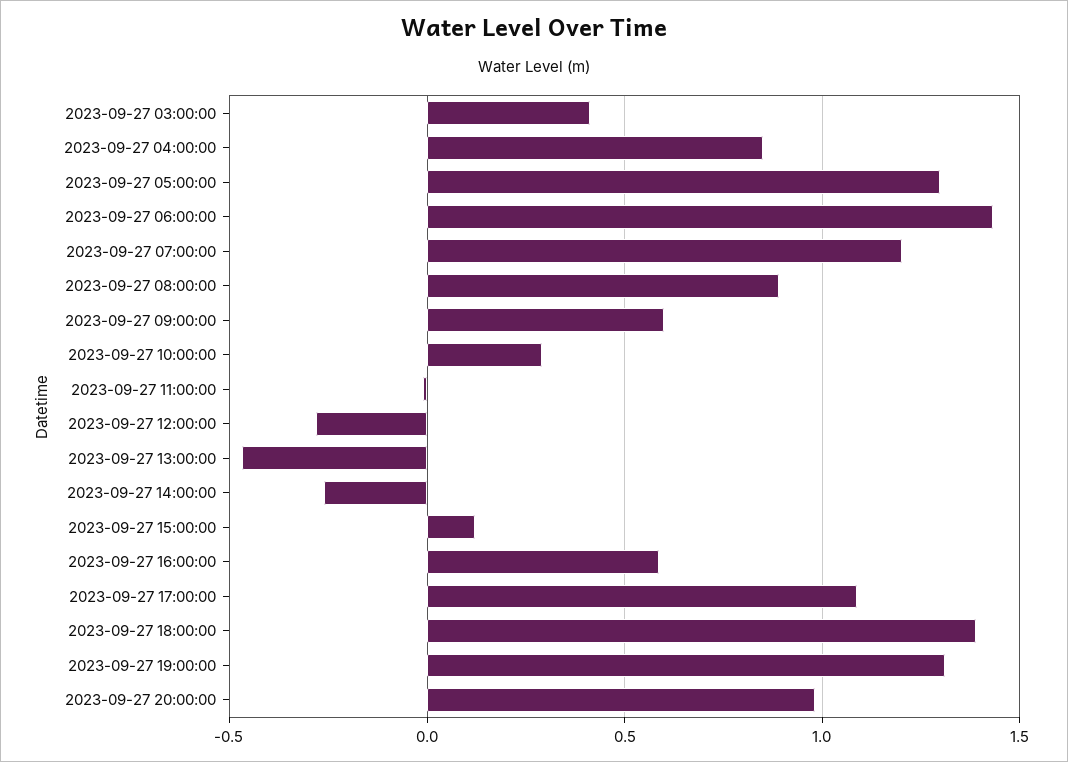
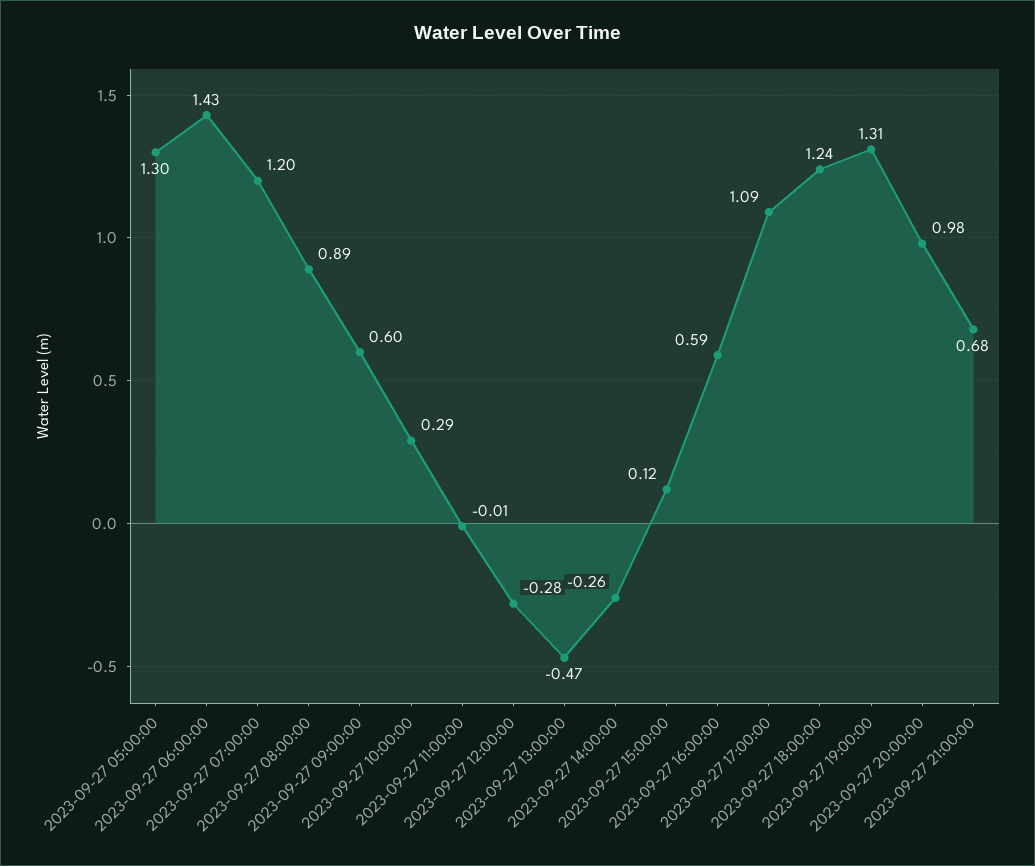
2023-09-27 03:00:00: 0.4 -> none
2023-09-27 04:00:00: 0.85 -> none
2023-09-27 18:00:00: 1.4 -> 1.24
2023-09-27 21:00:00: none -> 0.68

